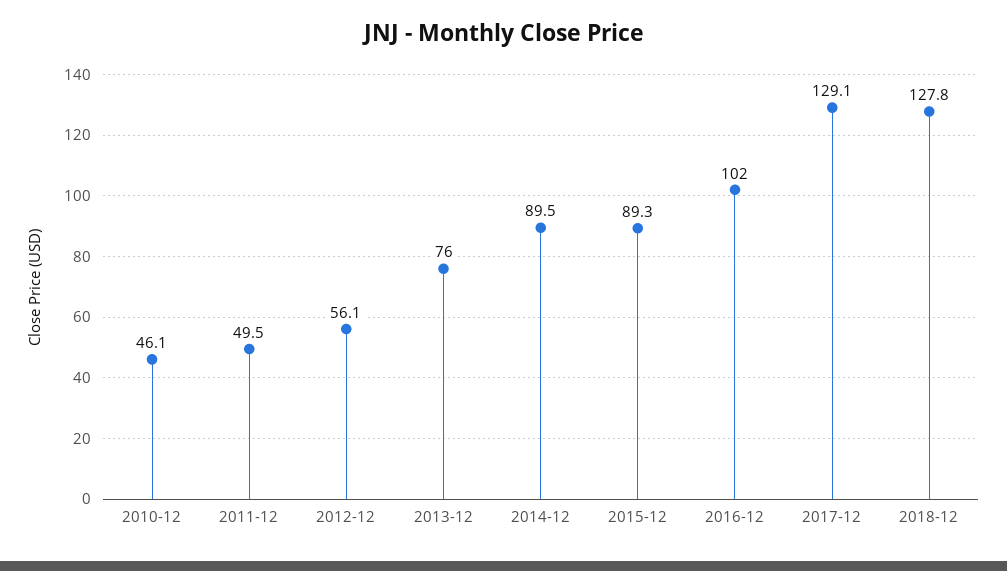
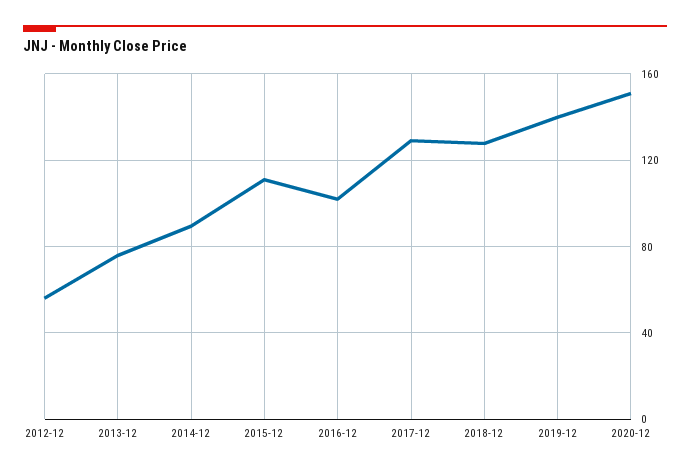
2010-12: 46.1 -> none
2011-12: 49.5 -> none
2015-12: 89.3 -> 110
2019-12: none -> 140
2020-12: none -> 150

